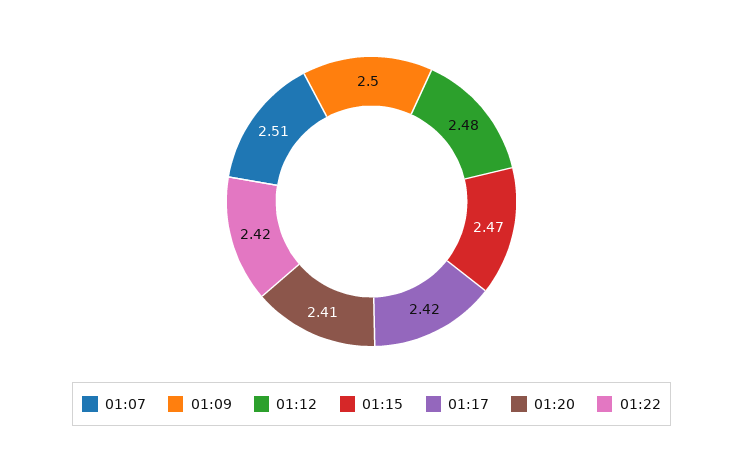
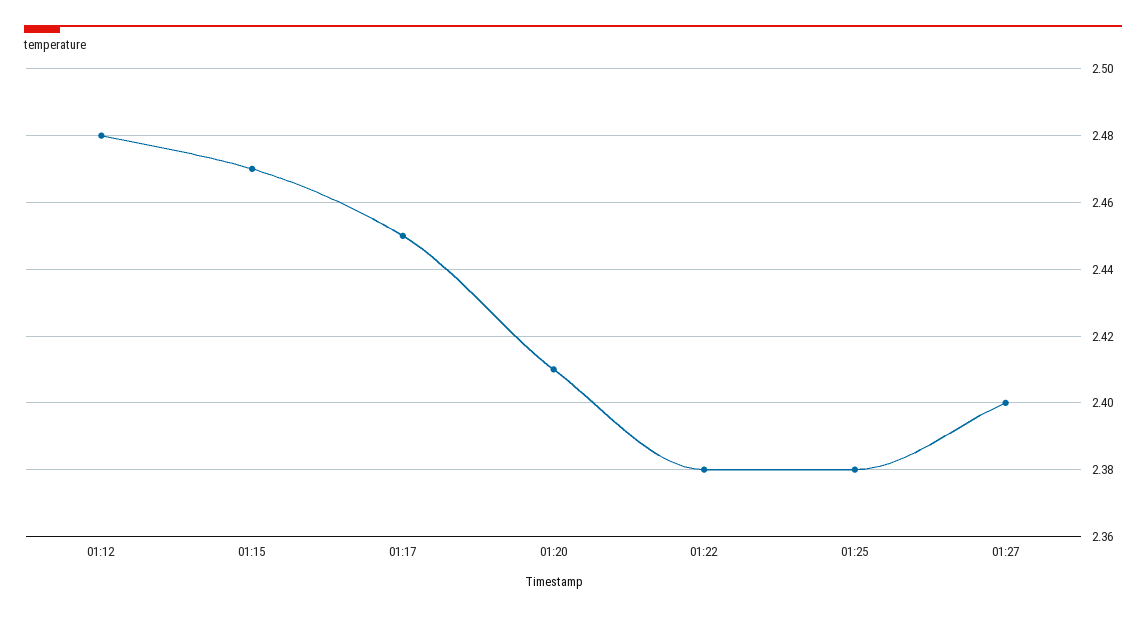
01:07: 2.51 -> none
01:09: 2.5 -> none
01:17: 2.42 -> 2.45
01:22: 2.42 -> 2.38
01:25: none -> 2.38
01:27: none -> 2.4

